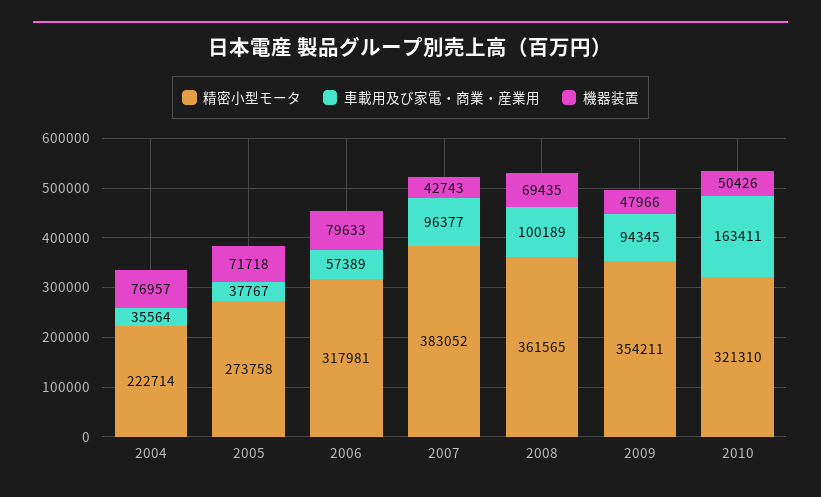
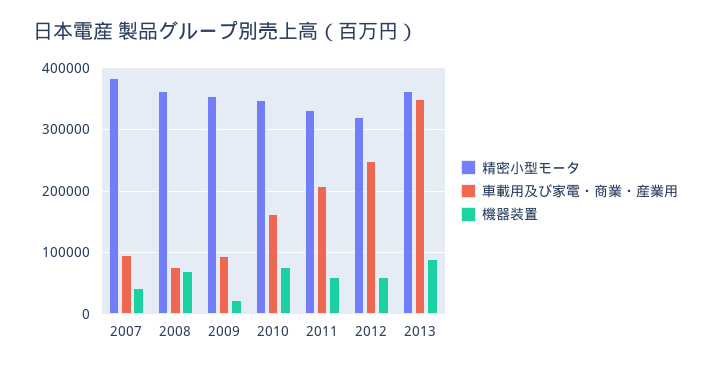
精密小型モータ, 2004: 222714 -> none
車載用及び家電・商業・産業用, 2004: 35564 -> none
機器装置, 2004: 76957 -> none
精密小型モータ, 2005: 273758 -> none
車載用及び家電・商業・産業用, 2005: 37767 -> none
機器装置, 2005: 71718 -> none
精密小型モータ, 2006: 317981 -> none
車載用及び家電・商業・産業用, 2006: 57389 -> none
機器装置, 2006: 79633 -> none
車載用及び家電・商業・産業用, 2008: 100189 -> 80000
機器装置, 2009: 47966 -> 20000
精密小型モータ, 2010: 321310 -> 350000
機器装置, 2010: 50426 -> 80000
精密小型モータ, 2011: none -> 330000
車載用及び家電・商業・産業用, 2011: none -> 210000
機器装置, 2011: none -> 60000
精密小型モータ, 2012: none -> 320000
車載用及び家電・商業・産業用, 2012: none -> 250000
機器装置, 2012: none -> 60000
精密小型モータ, 2013: none -> 360000
車載用及び家電・商業・産業用, 2013: none -> 350000
機器装置, 2013: none -> 90000

